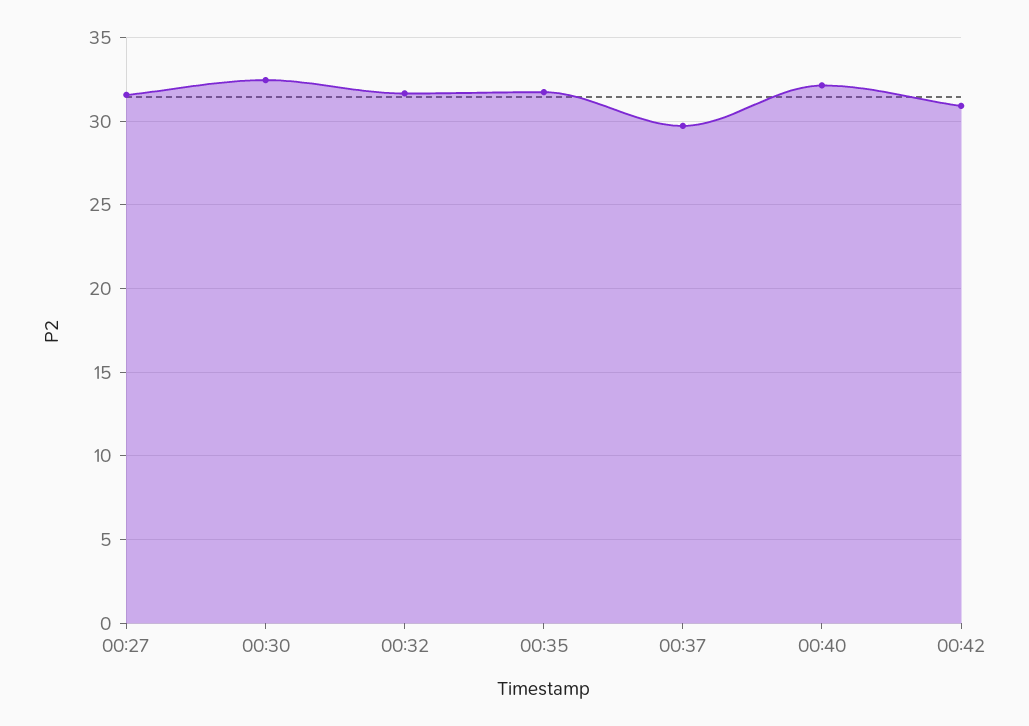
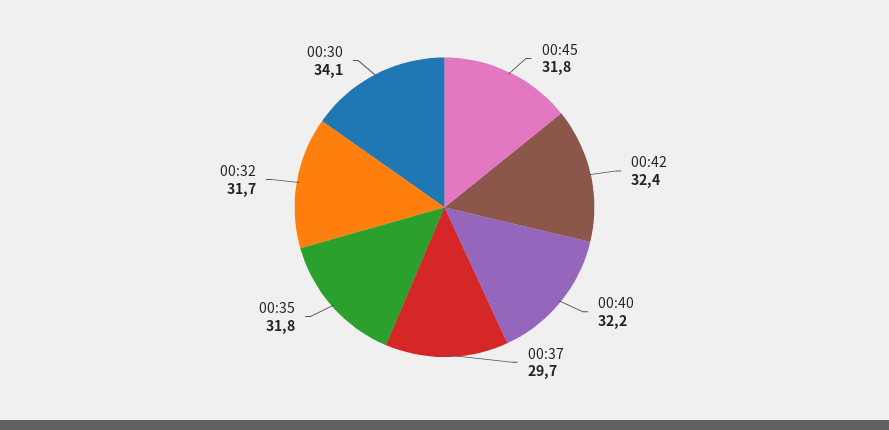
00:27: 31.5 -> none
00:30: 32.5 -> 34.1
00:42: 31 -> 32.4
00:45: none -> 31.8

